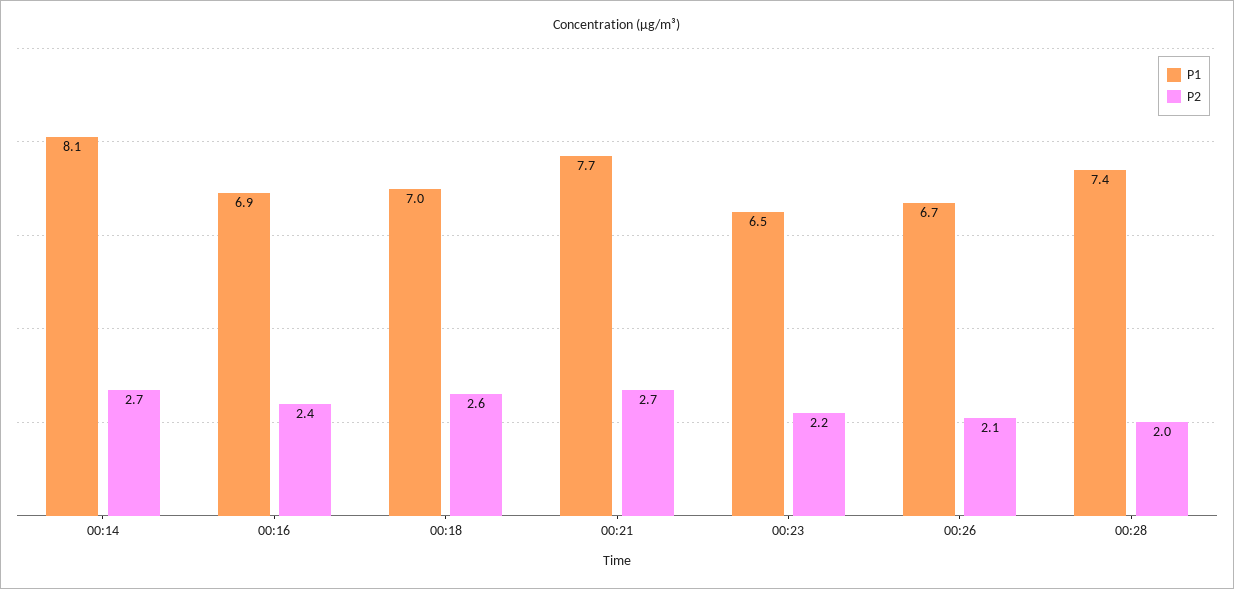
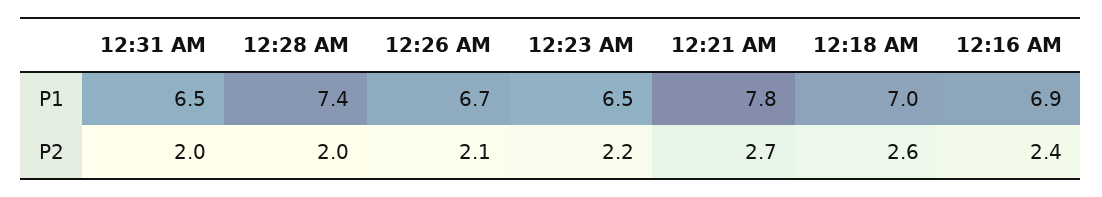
P1, 00:14: 8.1 -> none
P2, 00:14: 2.7 -> none
P1, 00:21: 7.7 -> 7.8
P1, 12:31 AM: none -> 6.5
P2, 12:31 AM: none -> 2

